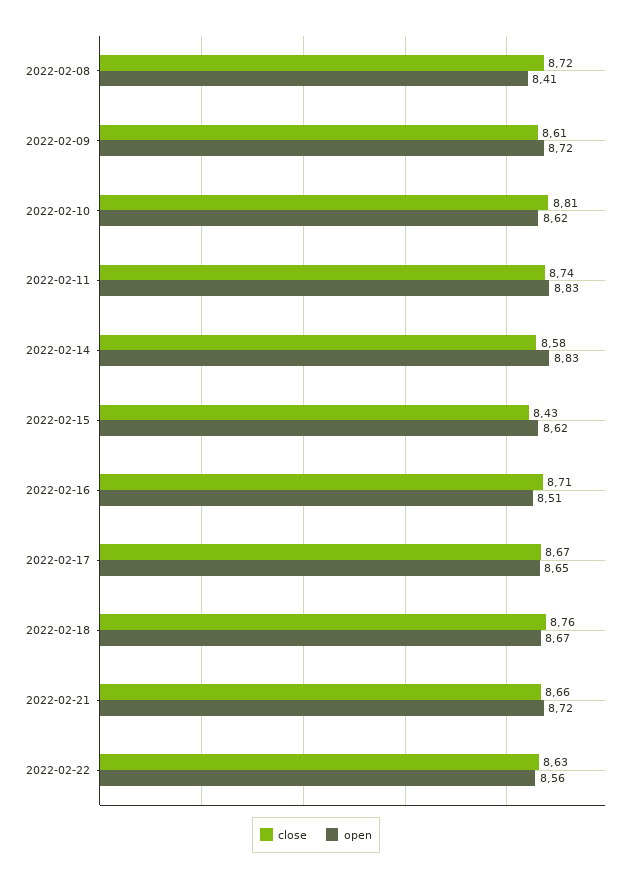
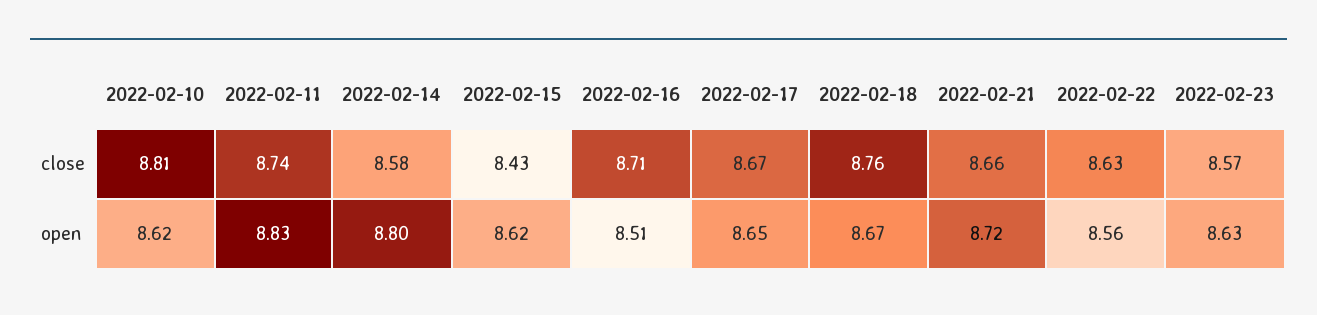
close, 2022-02-08: 8.72 -> none
open, 2022-02-08: 8.41 -> none
close, 2022-02-09: 8.61 -> none
open, 2022-02-09: 8.72 -> none
open, 2022-02-14: 8.83 -> 8.8
close, 2022-02-23: none -> 8.57
open, 2022-02-23: none -> 8.63

